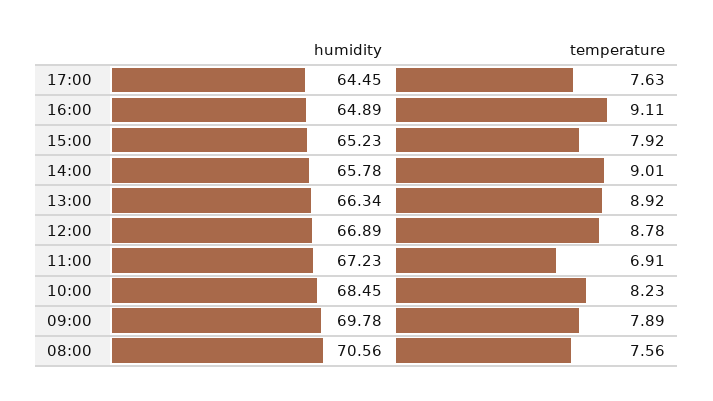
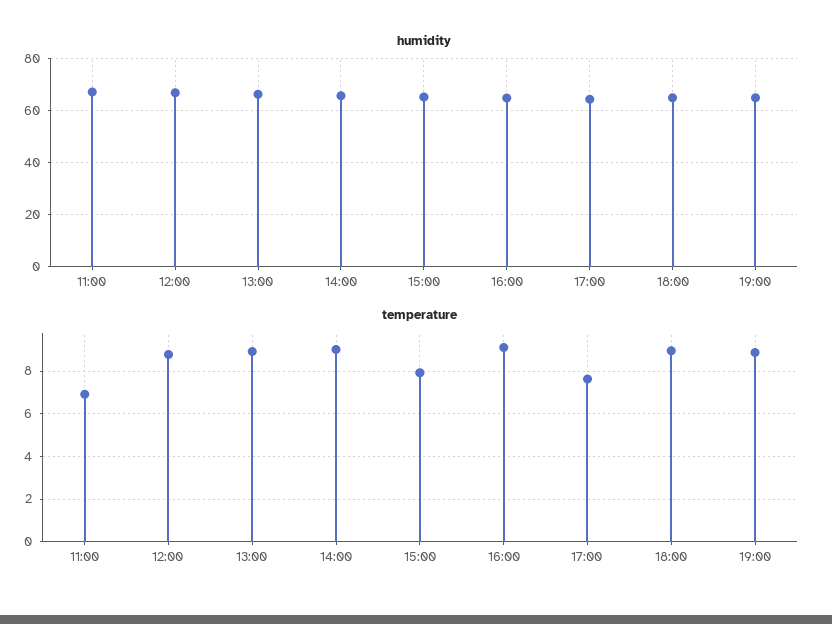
humidity, 10:00: 68.45 -> none
temperature, 10:00: 8.23 -> none
humidity, 09:00: 69.78 -> none
temperature, 09:00: 7.89 -> none
humidity, 08:00: 70.56 -> none
temperature, 08:00: 7.56 -> none
humidity, 18:00: none -> 65
humidity, 19:00: none -> 65
temperature, 18:00: none -> 9
temperature, 19:00: none -> 9

